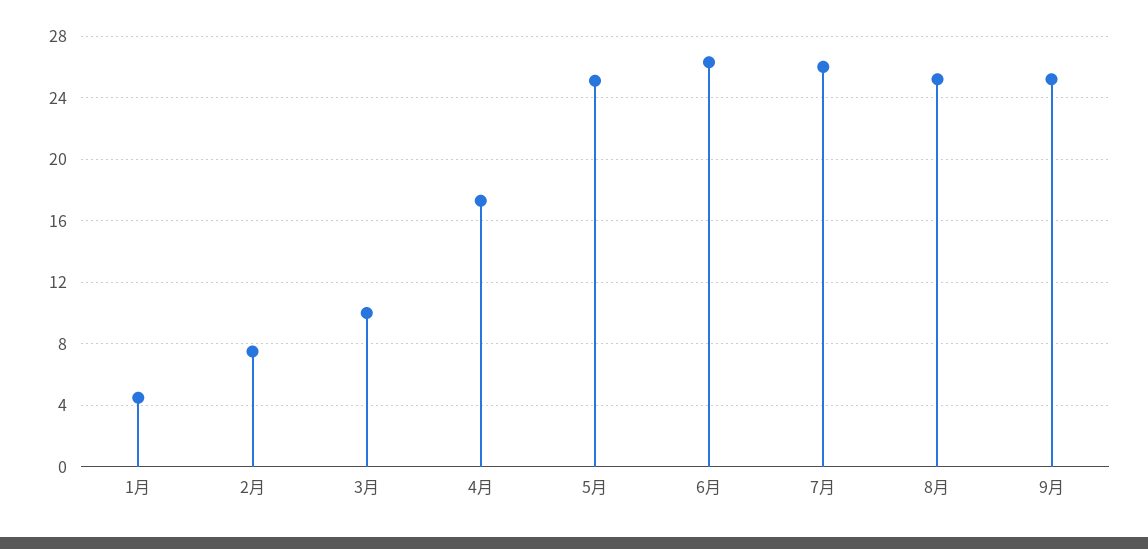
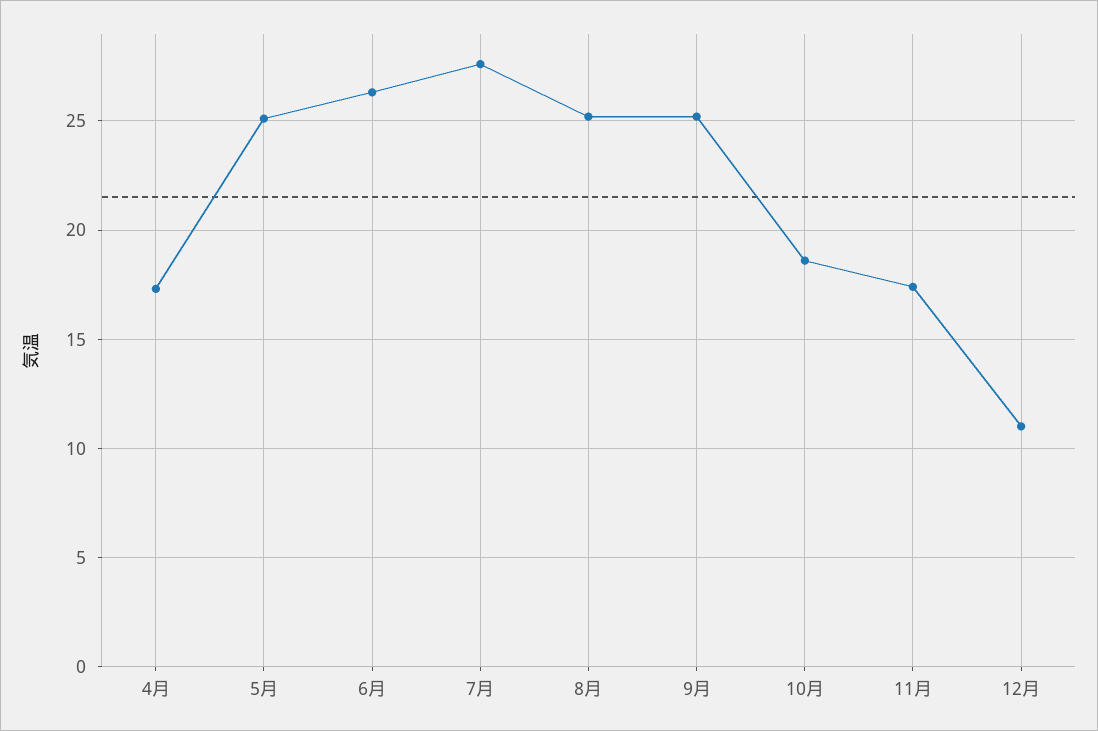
1月: 4.5 -> none
2月: 7.5 -> none
3月: 10 -> none
7月: 26 -> 27.5
10月: none -> 18.5
11月: none -> 17.5
12月: none -> 11

